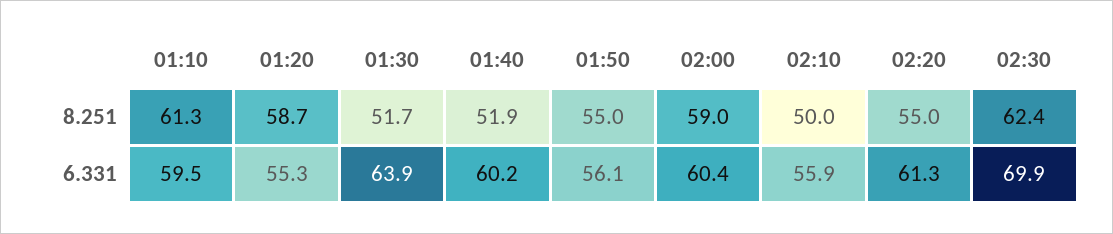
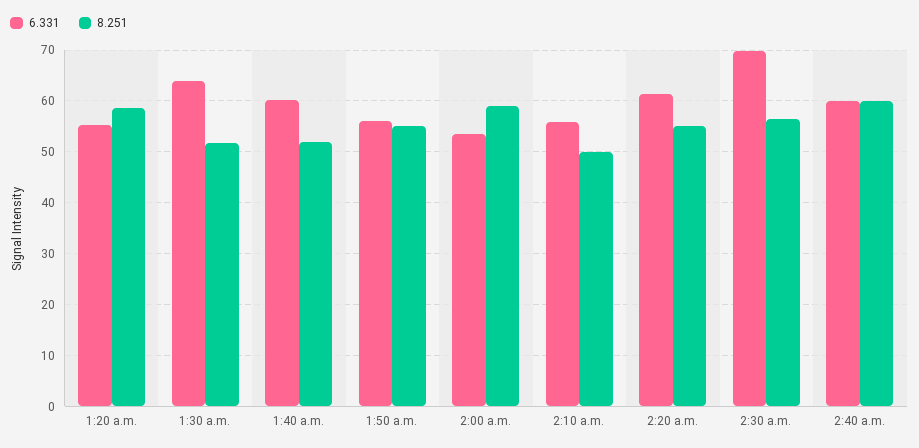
8.251, 01:10: 61.3 -> none
8.251, 02:30: 62.4 -> 56
6.331, 01:10: 59.5 -> none
6.331, 02:00: 60.4 -> 54
6.331, 2:40 a.m.: none -> 60
8.251, 2:40 a.m.: none -> 60

